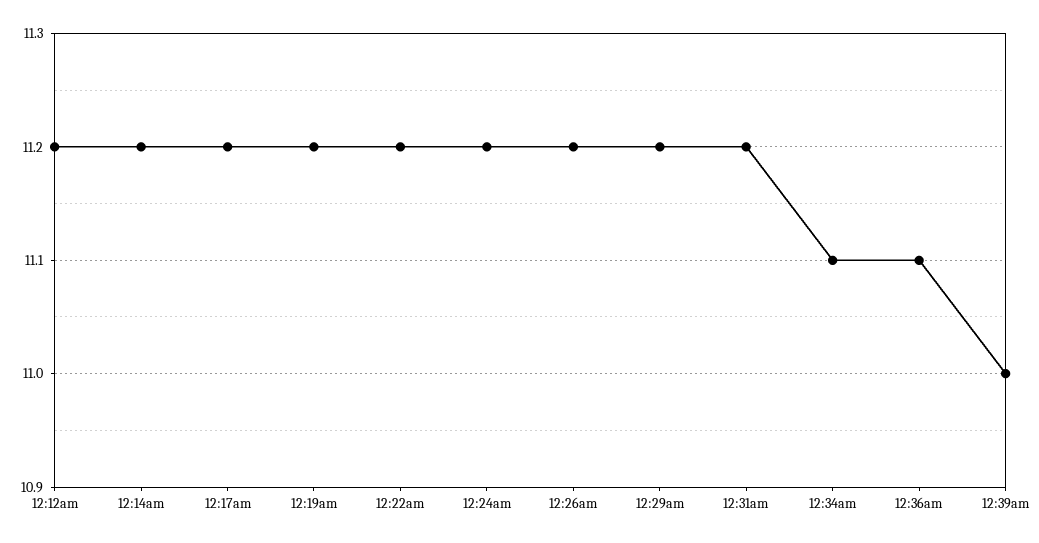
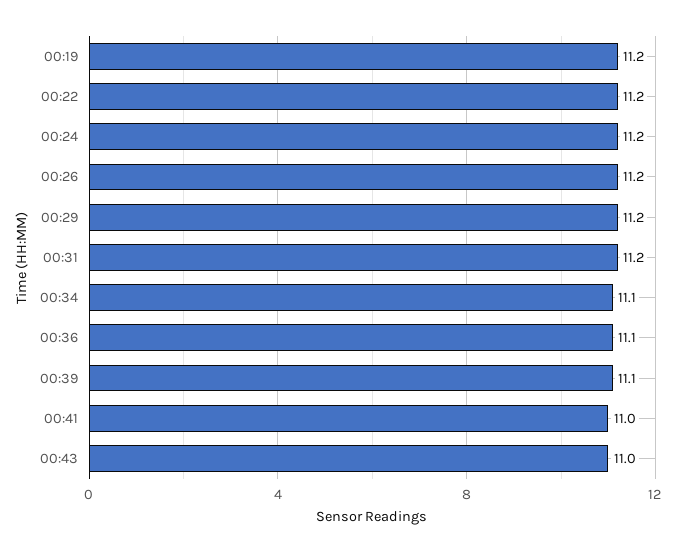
12:12am: 11.2 -> none
12:14am: 11.2 -> none
12:17am: 11.2 -> none
12:39am: 11 -> 11.1
00:41: none -> 11
00:43: none -> 11

